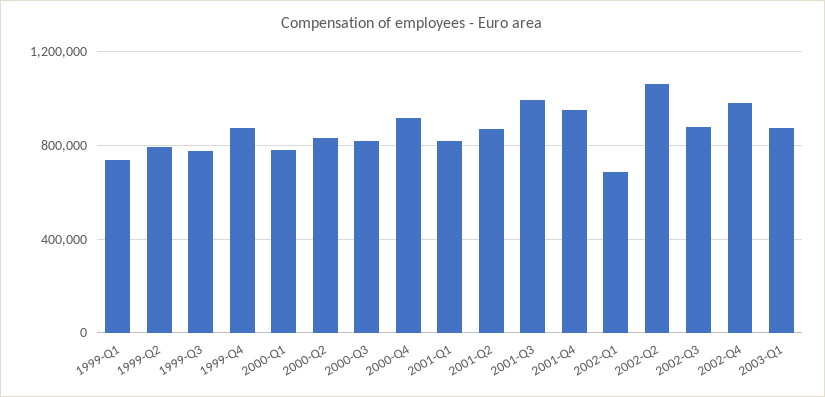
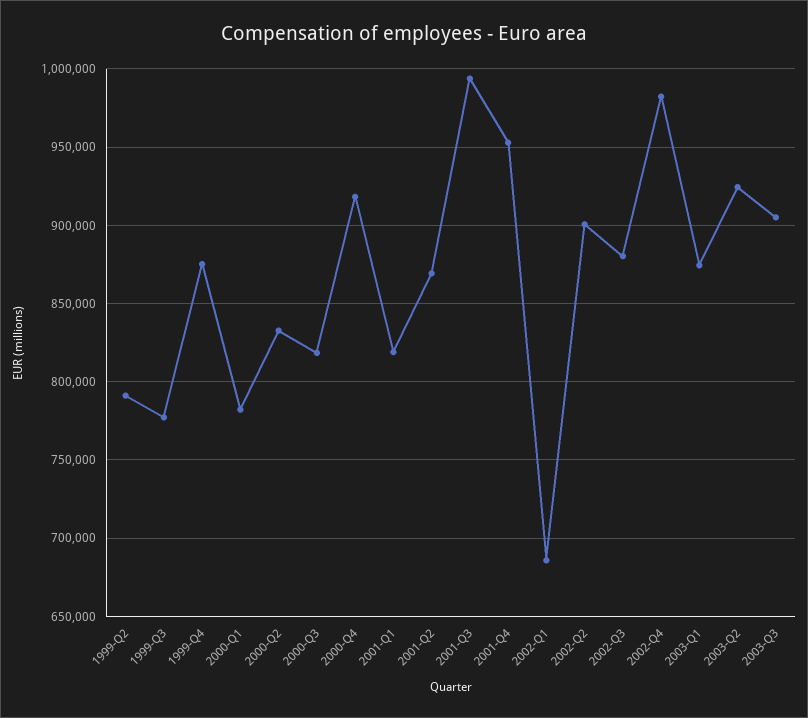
1999-Q1: 750000 -> none
2002-Q2: 1050000 -> 900000
2003-Q2: none -> 925000
2003-Q3: none -> 905000

